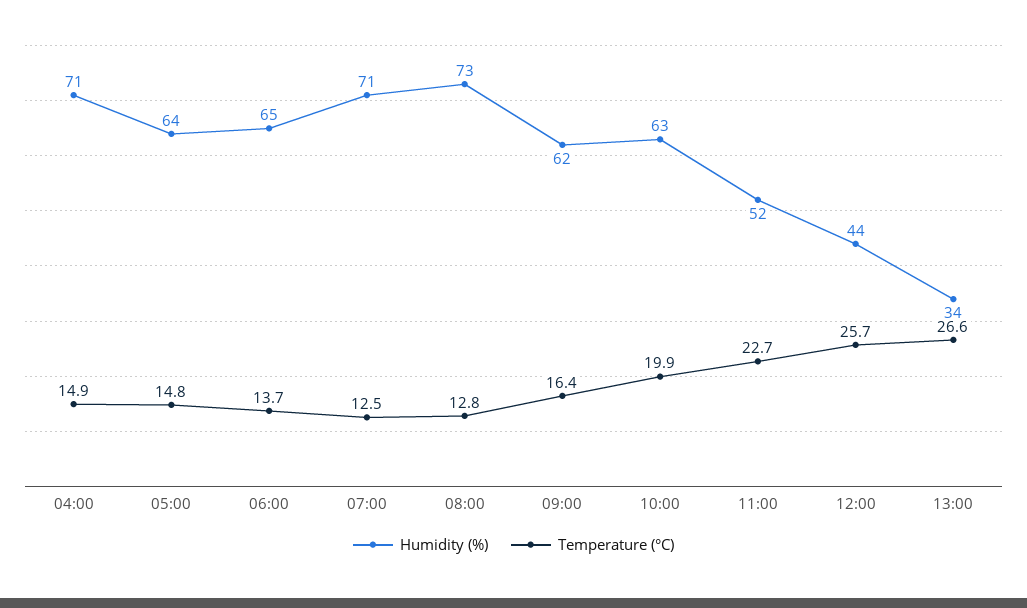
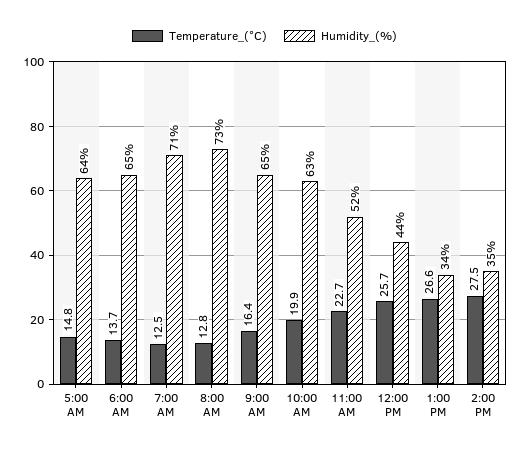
Humidity (%), 04:00: 71 -> none
Temperature (°C), 04:00: 14.9 -> none
Humidity (%), 09:00: 62 -> 65
Temperature (°C), 2:00 PM: none -> 27.5
Humidity (%), 2:00 PM: none -> 35

